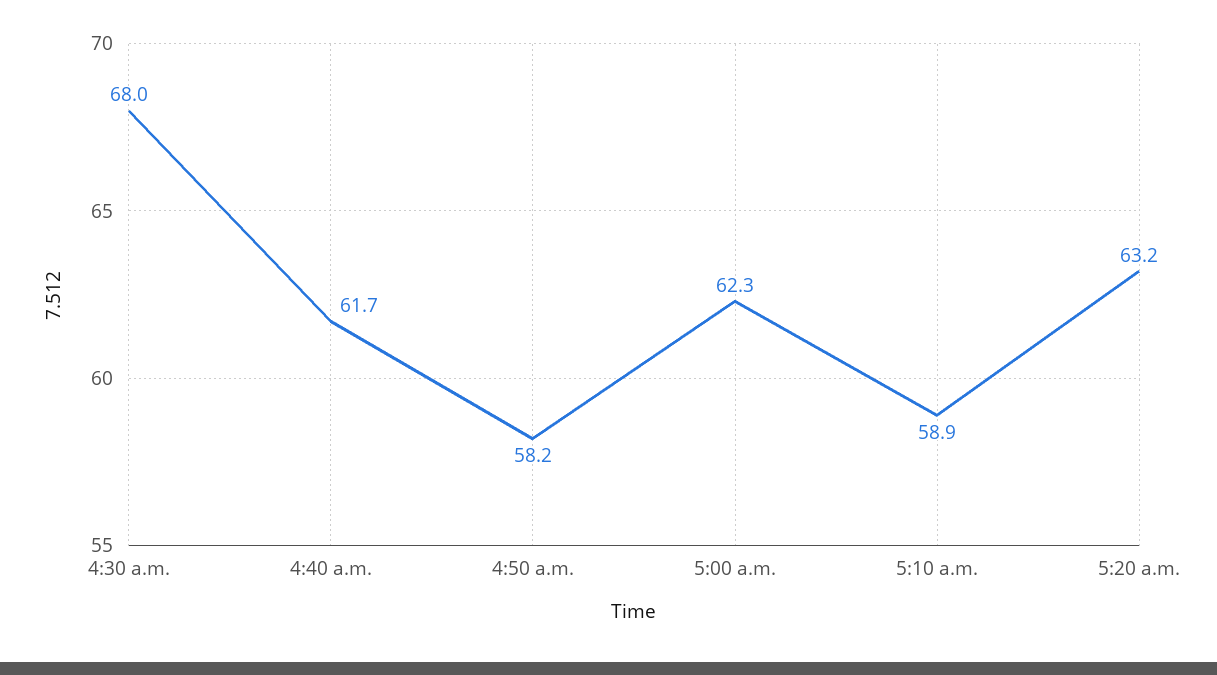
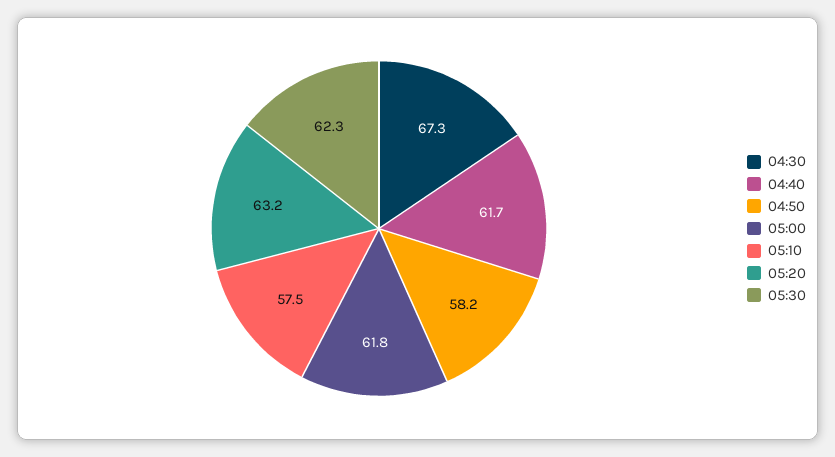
4:30 a.m.: 68 -> 67.3
5:00 a.m.: 62.3 -> 61.8
5:10 a.m.: 58.9 -> 57.5
05:30: none -> 62.3

